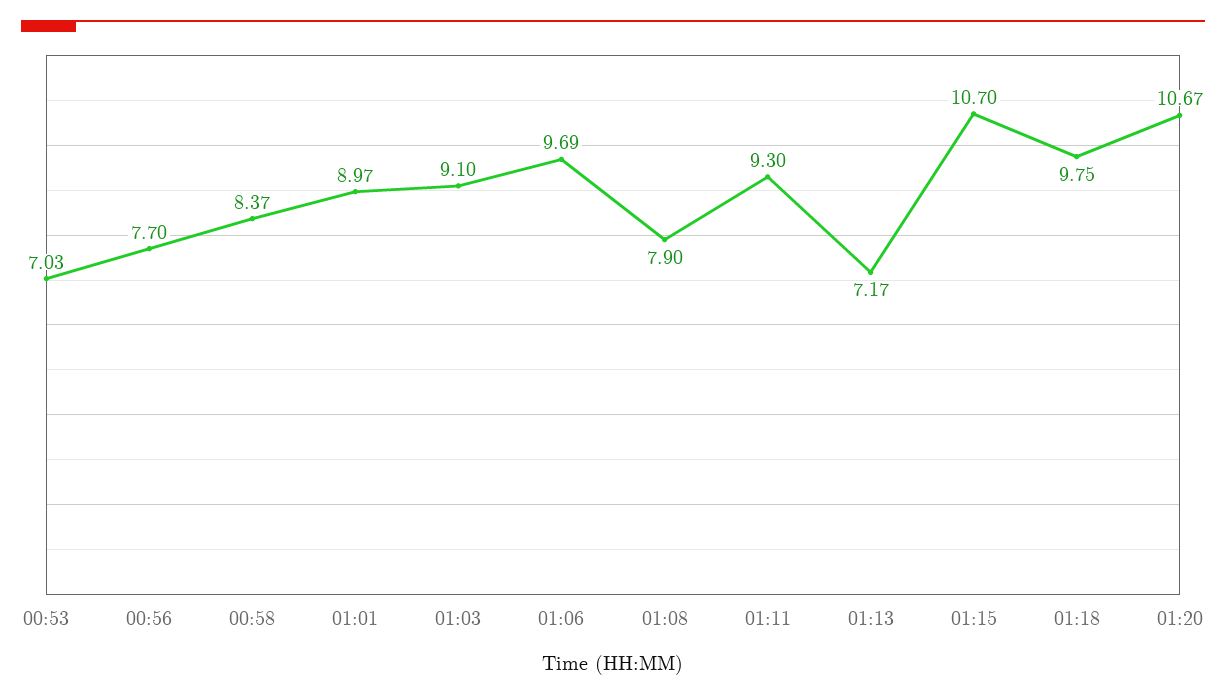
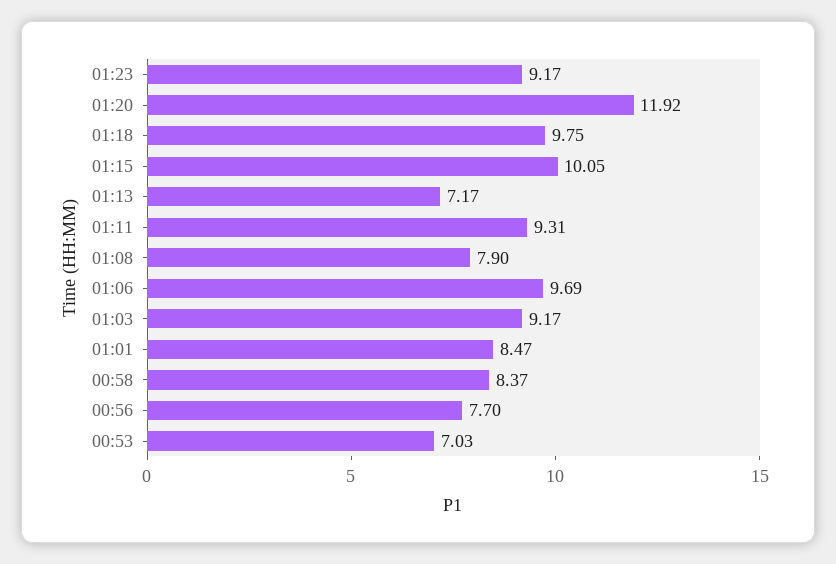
01:01: 8.97 -> 8.47
01:03: 9.1 -> 9.17
01:11: 9.3 -> 9.31
01:15: 10.7 -> 10.05
01:20: 10.67 -> 11.92
01:23: none -> 9.17

